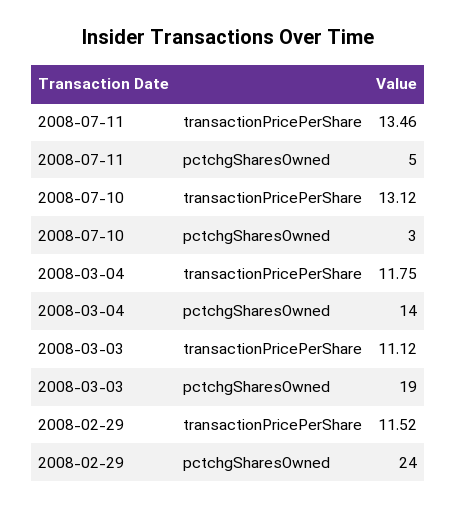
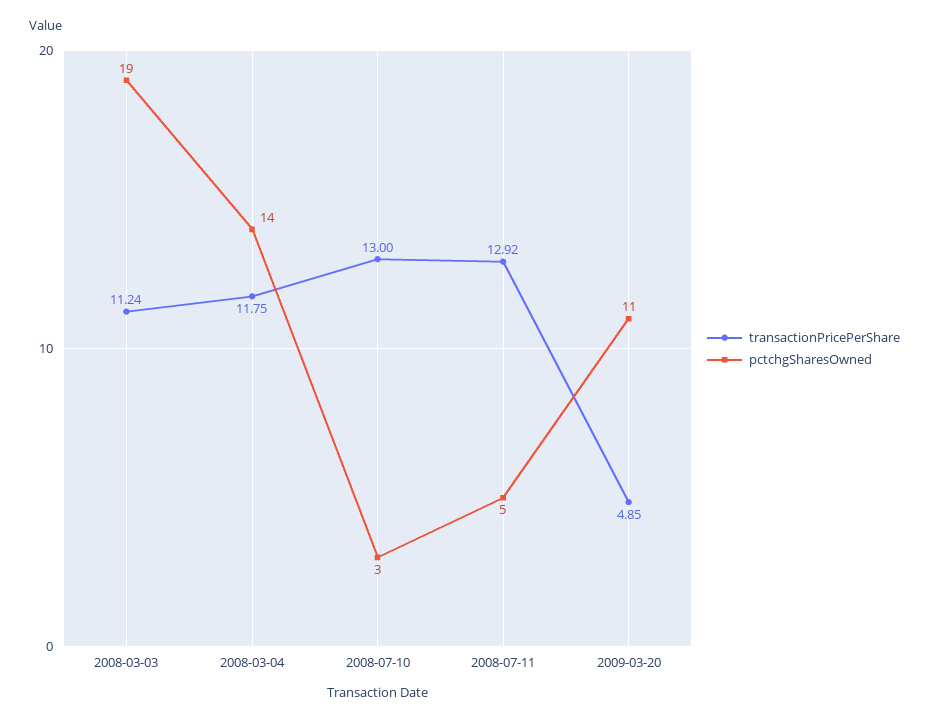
transactionPricePerShare, 2008-07-11: 13.46 -> 12.92
transactionPricePerShare, 2008-07-10: 13.12 -> 13
transactionPricePerShare, 2008-03-03: 11.12 -> 11.24
transactionPricePerShare, 2008-02-29: 11.52 -> none
pctchgSharesOwned, 2008-02-29: 24 -> none
transactionPricePerShare, 2009-03-20: none -> 4.85
pctchgSharesOwned, 2009-03-20: none -> 11

